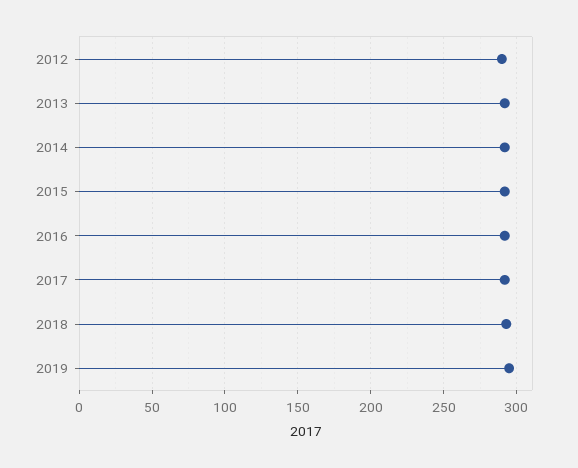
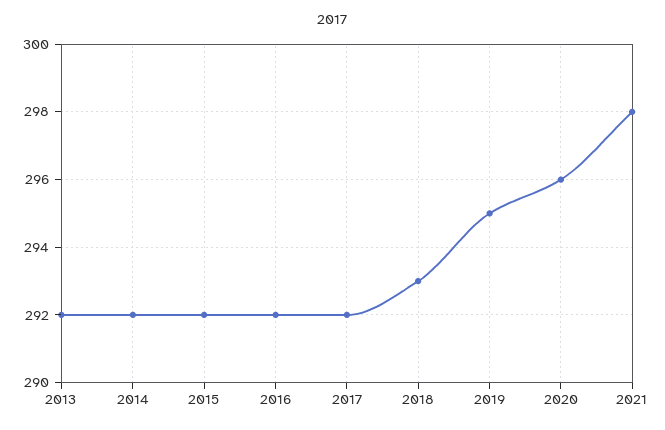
2012: 290 -> none
2020: none -> 296
2021: none -> 298

